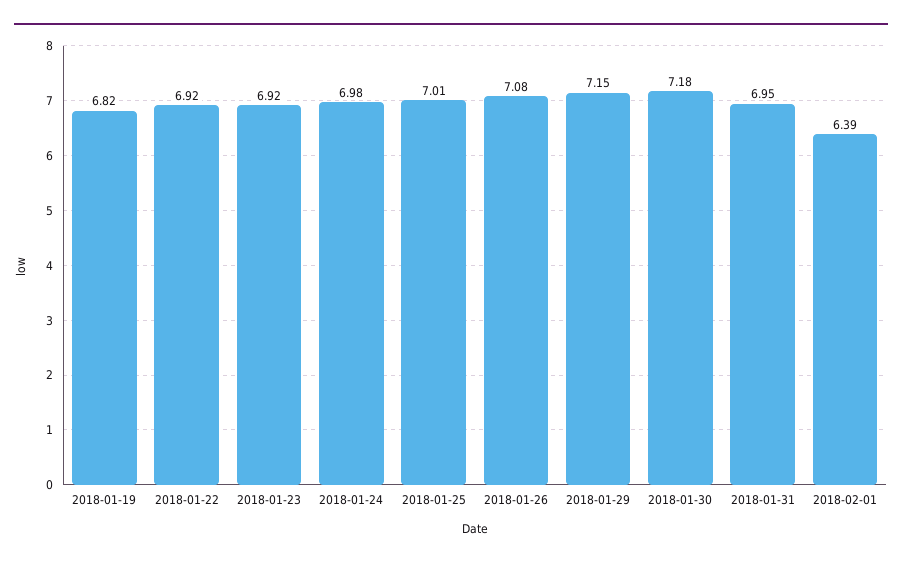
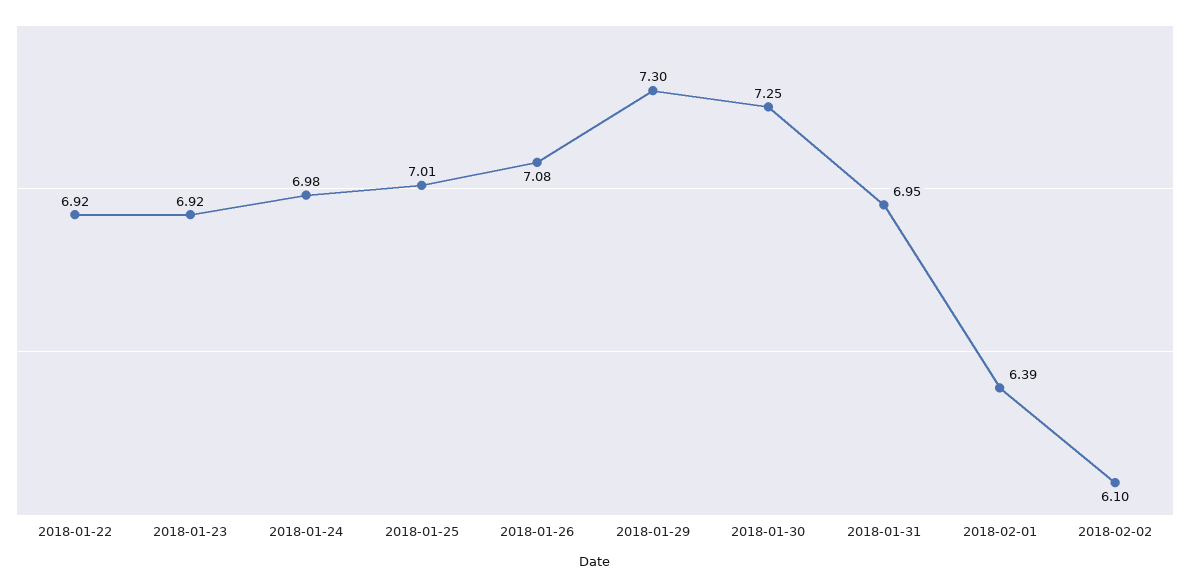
2018-01-19: 6.82 -> none
2018-01-29: 7.15 -> 7.3
2018-01-30: 7.18 -> 7.25
2018-02-02: none -> 6.1

